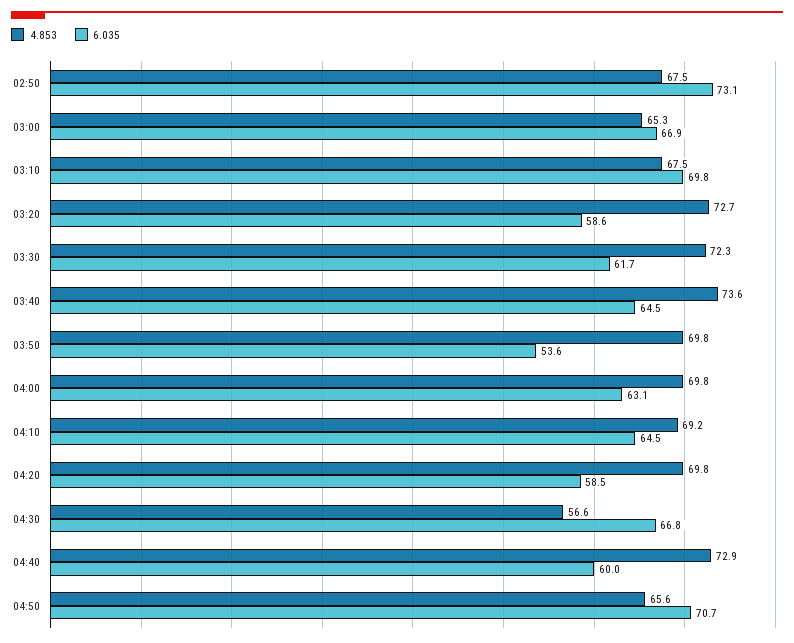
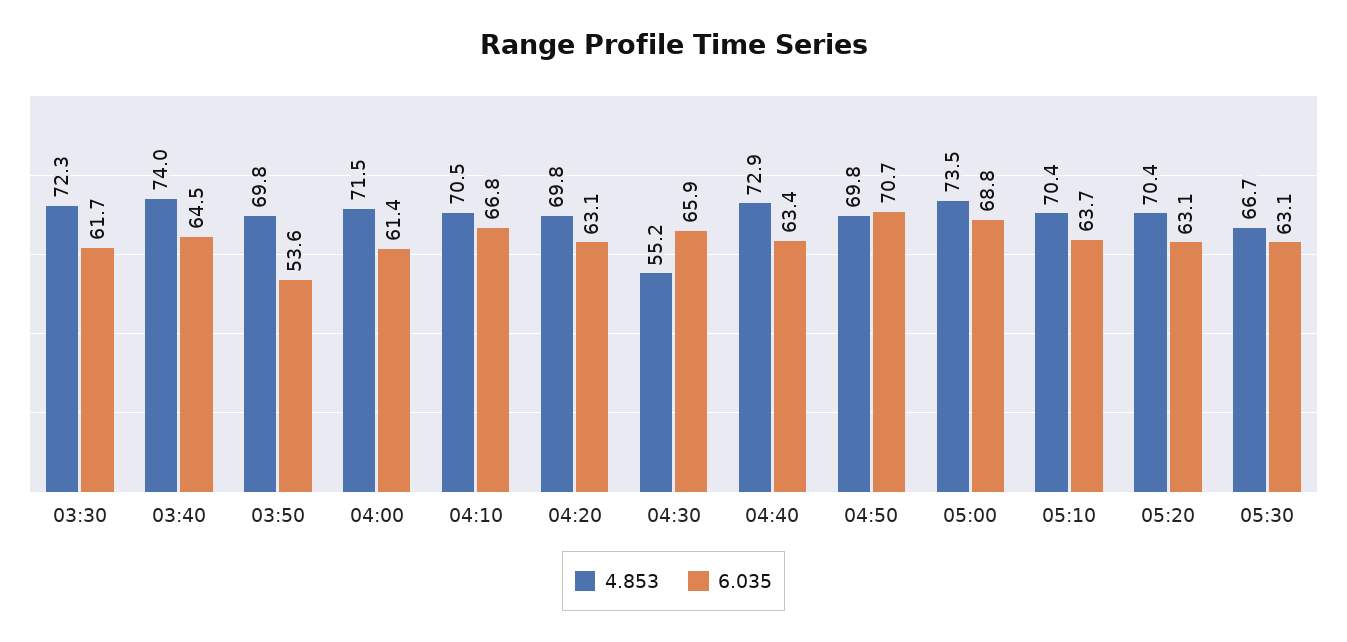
4.853, 02:50: 67.5 -> none
6.035, 02:50: 73.1 -> none
4.853, 03:00: 65.3 -> none
6.035, 03:00: 66.9 -> none
4.853, 03:10: 67.5 -> none
6.035, 03:10: 69.8 -> none
4.853, 03:20: 72.7 -> none
6.035, 03:20: 58.6 -> none
4.853, 03:40: 73.6 -> 74
4.853, 04:00: 69.8 -> 71.5
6.035, 04:00: 63.1 -> 61.4
4.853, 04:10: 69.2 -> 70.5
6.035, 04:10: 64.5 -> 66.8
6.035, 04:20: 58.5 -> 63.1
4.853, 04:30: 56.6 -> 55.2
6.035, 04:30: 66.8 -> 65.9
6.035, 04:40: 60 -> 63.4
4.853, 04:50: 65.6 -> 69.8
4.853, 05:00: none -> 73.5
6.035, 05:00: none -> 68.8
4.853, 05:10: none -> 70.4
6.035, 05:10: none -> 63.7
4.853, 05:20: none -> 70.4
6.035, 05:20: none -> 63.1
4.853, 05:30: none -> 66.7
6.035, 05:30: none -> 63.1

